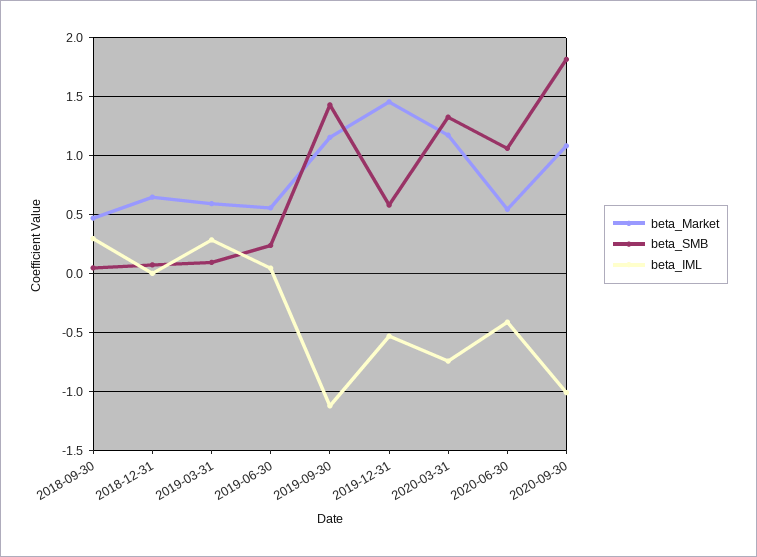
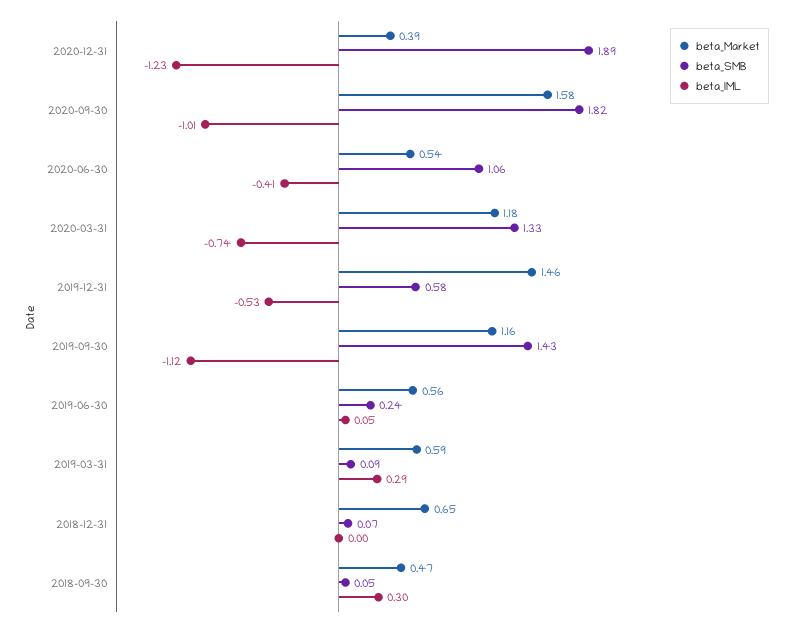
beta_Market, 2020-09-30: 1.1 -> 1.58
beta_Market, 2020-12-31: none -> 0.39
beta_SMB, 2020-12-31: none -> 1.89
beta_IML, 2020-12-31: none -> -1.23

